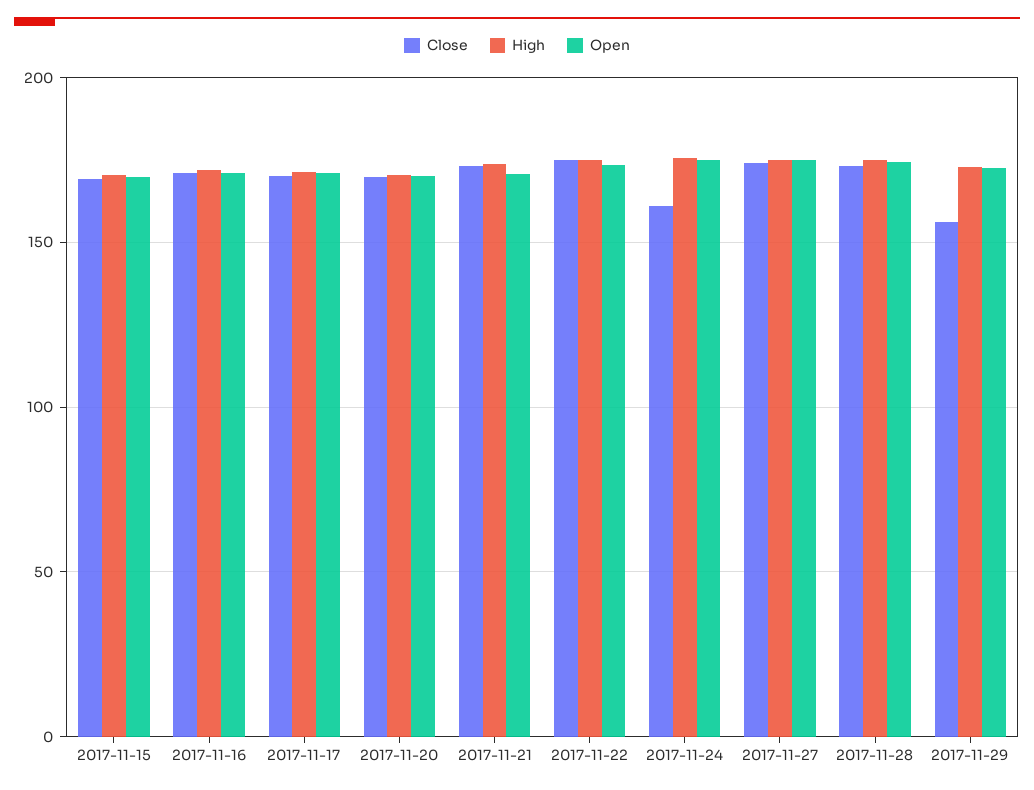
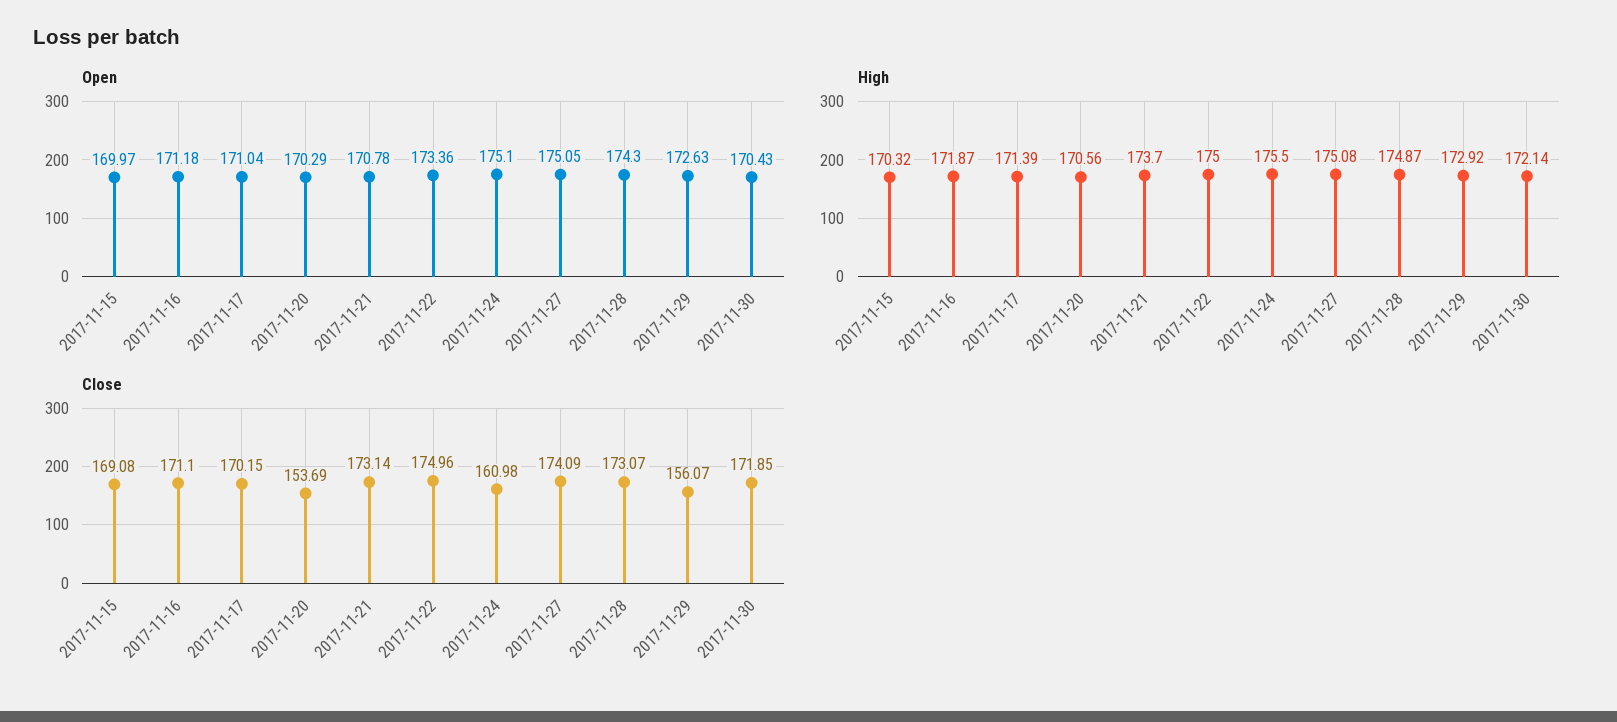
Close, 2017-11-20: 170 -> 153.69
Open, 2017-11-30: none -> 170.43
High, 2017-11-30: none -> 172.14
Close, 2017-11-30: none -> 171.85

